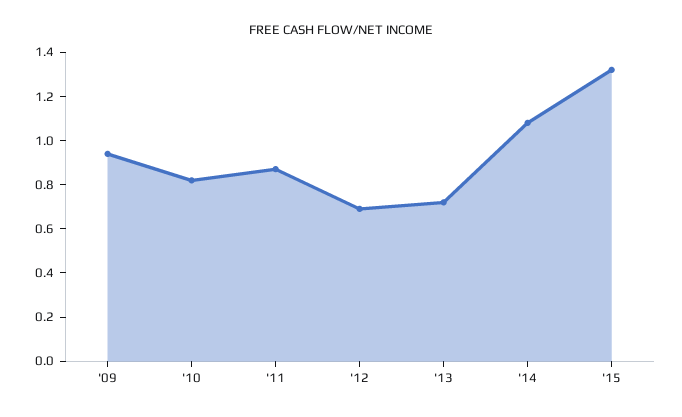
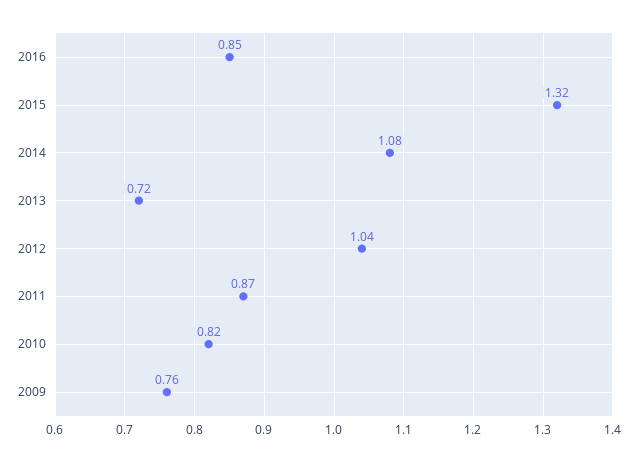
'09: 0.95 -> 0.76
'12: 0.7 -> 1.04
2016: none -> 0.85

